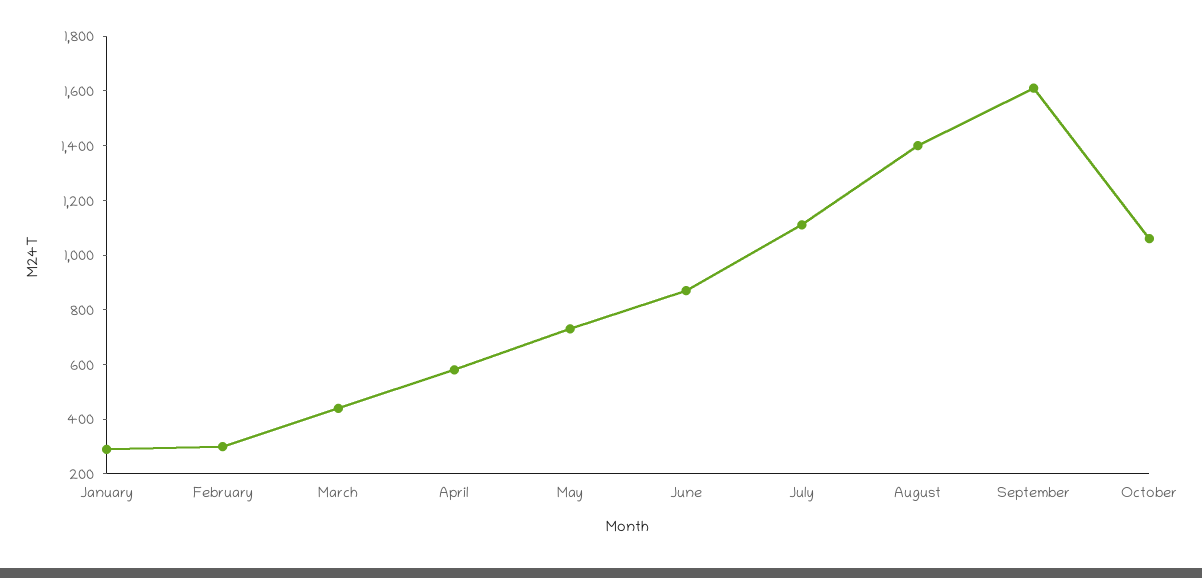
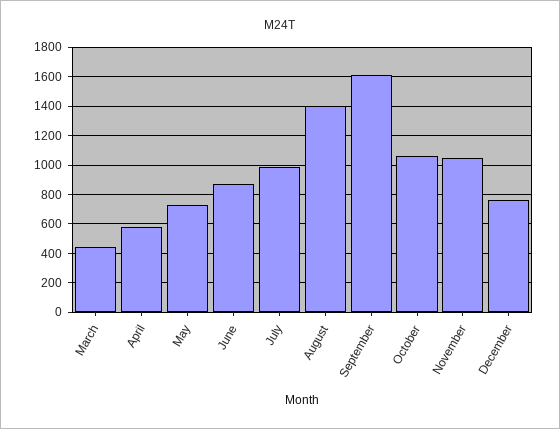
January: 300 -> none
February: 300 -> none
July: 1100 -> 1000
November: none -> 1050
December: none -> 750

